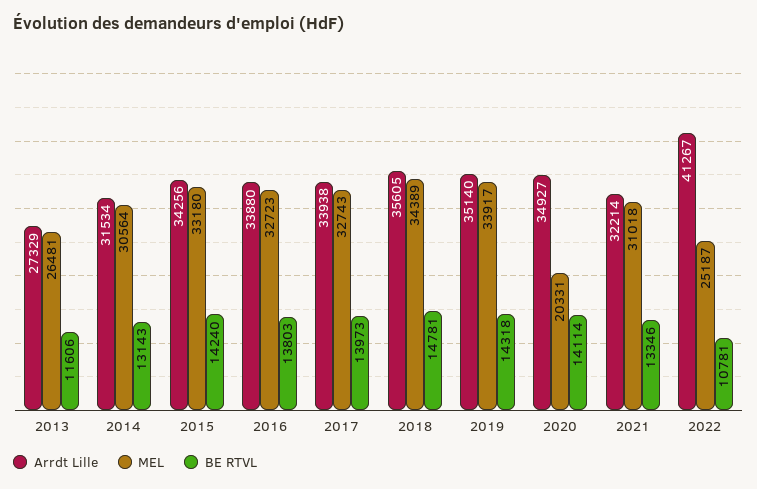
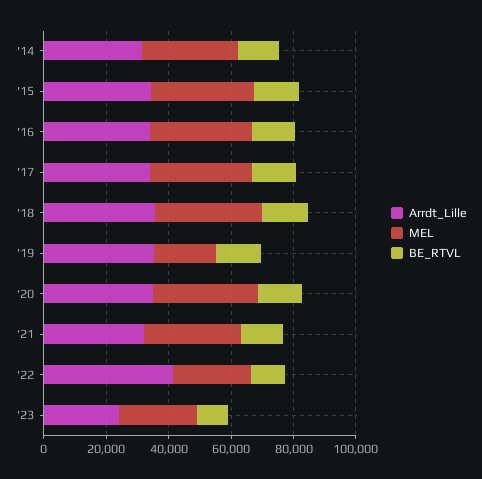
Arrdt Lille, 2013: 27329 -> none
MEL, 2013: 26481 -> none
BE RTVL, 2013: 11606 -> none
MEL, 2019: 33917 -> 20000
MEL, 2020: 20331 -> 35000
Arrdt Lille, '23: none -> 25000
MEL, '23: none -> 25000
BE RTVL, '23: none -> 10000

